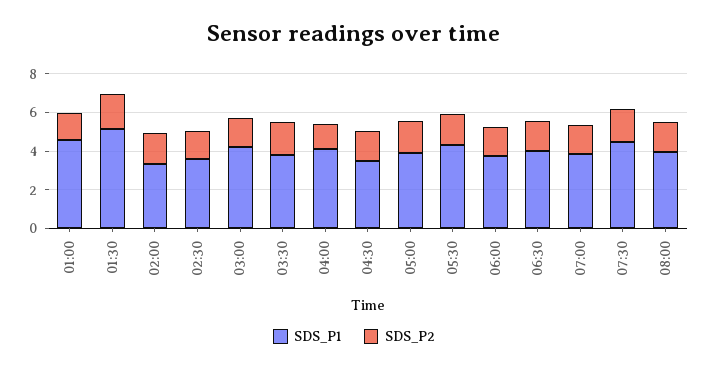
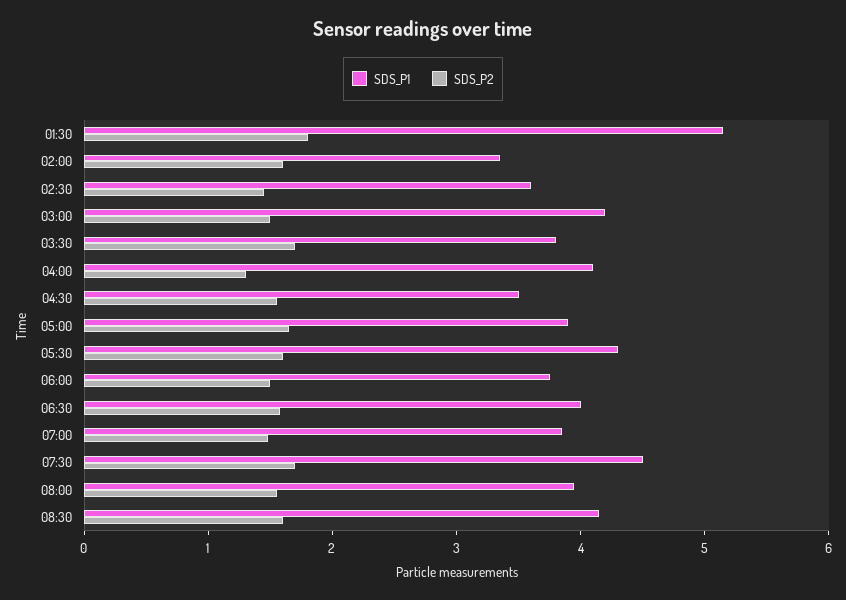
SDS_P1, 01:00: 4.5 -> none
SDS_P2, 01:00: 1.5 -> none
SDS_P1, 08:30: none -> 4.2
SDS_P2, 08:30: none -> 1.6

